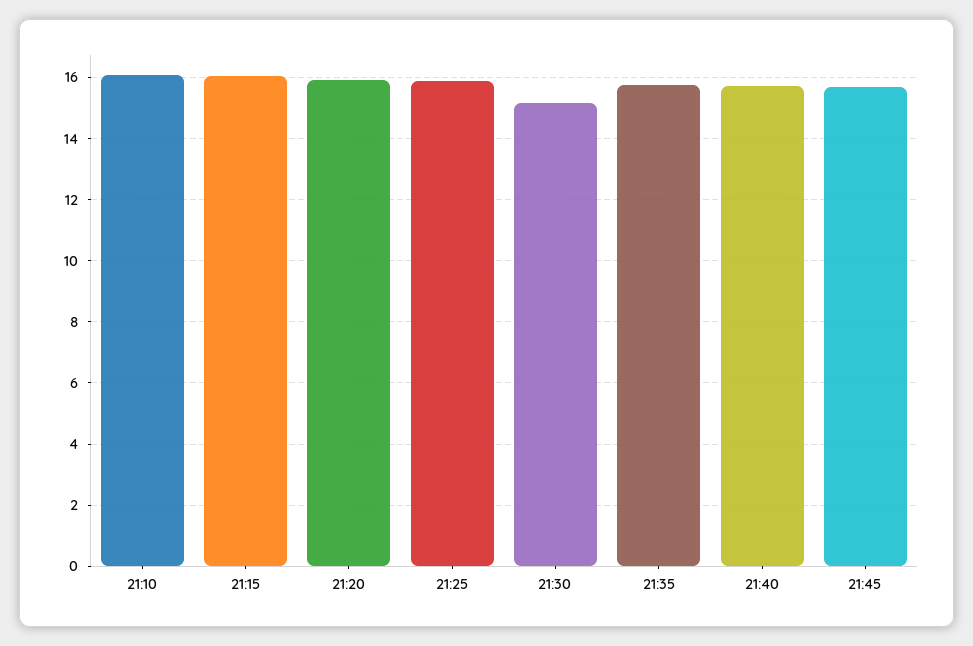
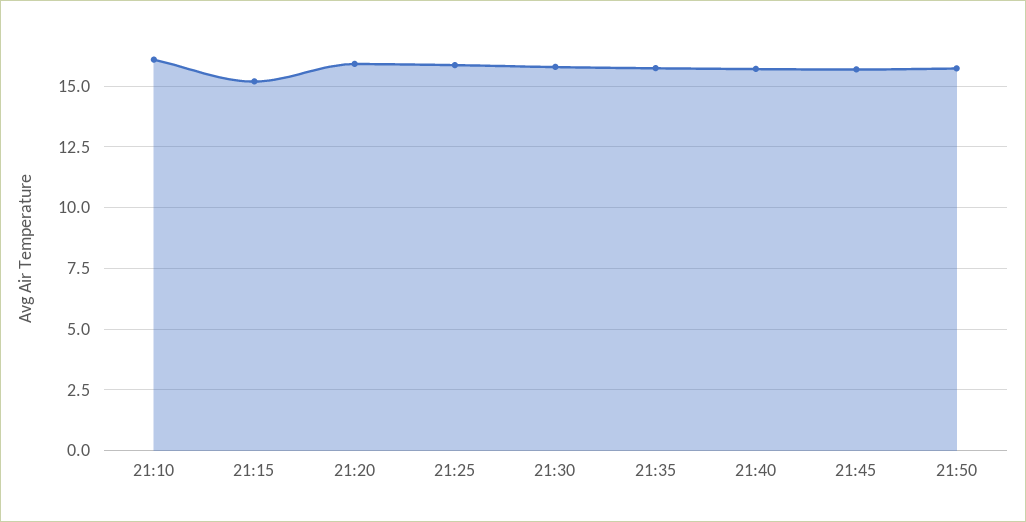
21:15: 16 -> 15.25
21:30: 15.2 -> 15.75
21:50: none -> 15.75

